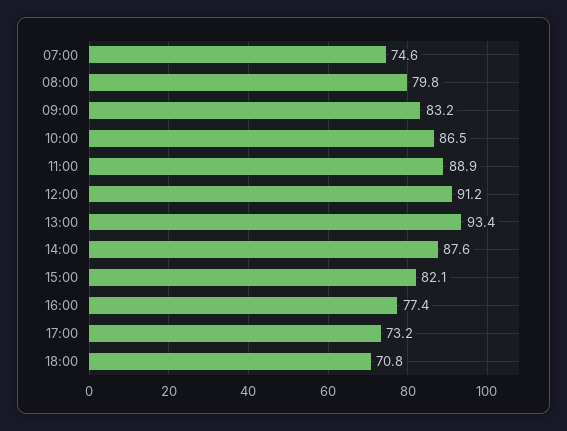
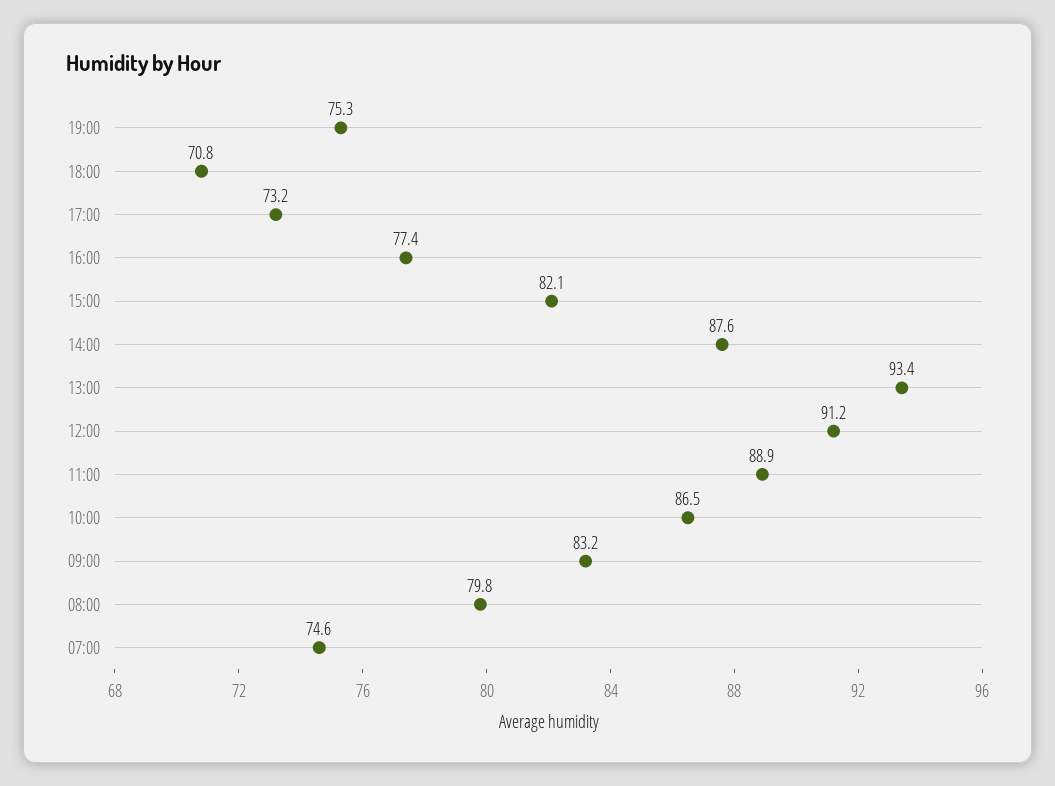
19:00: none -> 75.3

